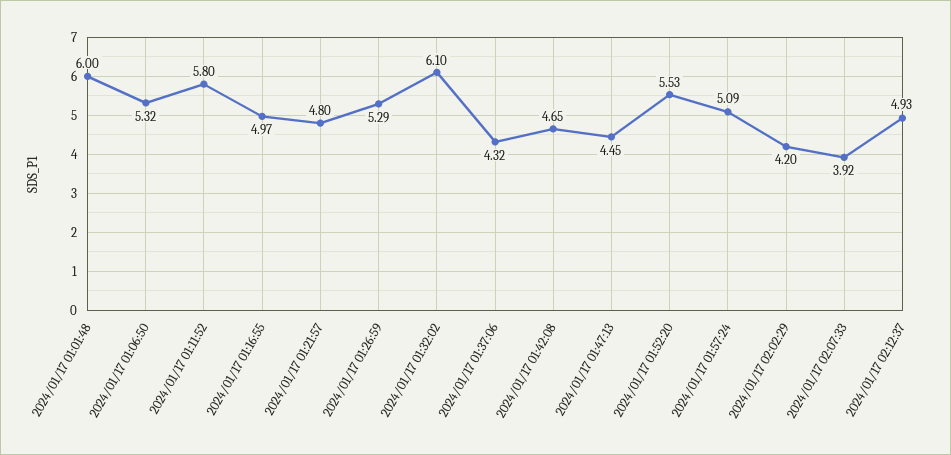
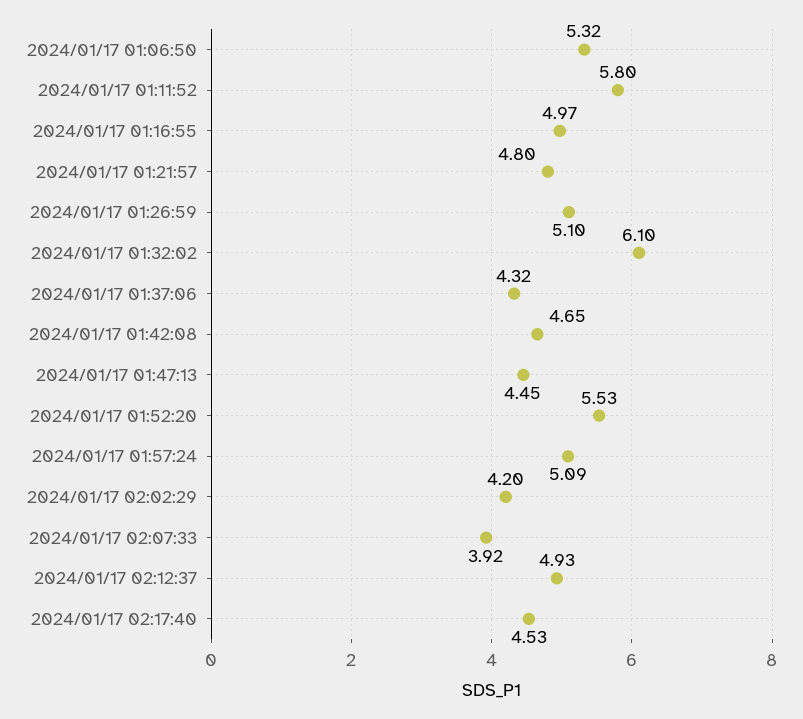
2024/01/17 01:01:48: 6 -> none
2024/01/17 01:26:59: 5.29 -> 5.1
2024/01/17 02:17:40: none -> 4.53

